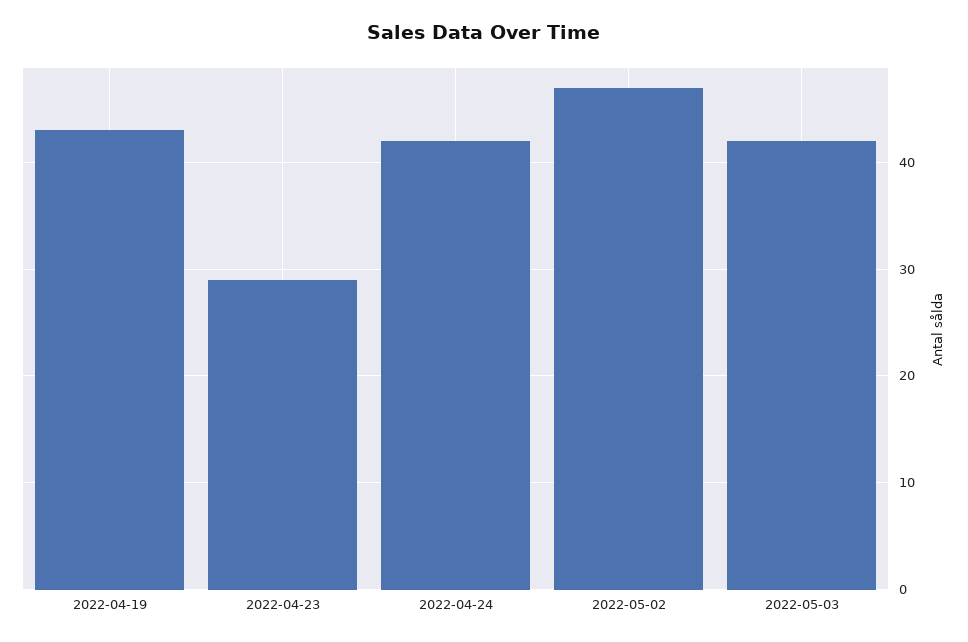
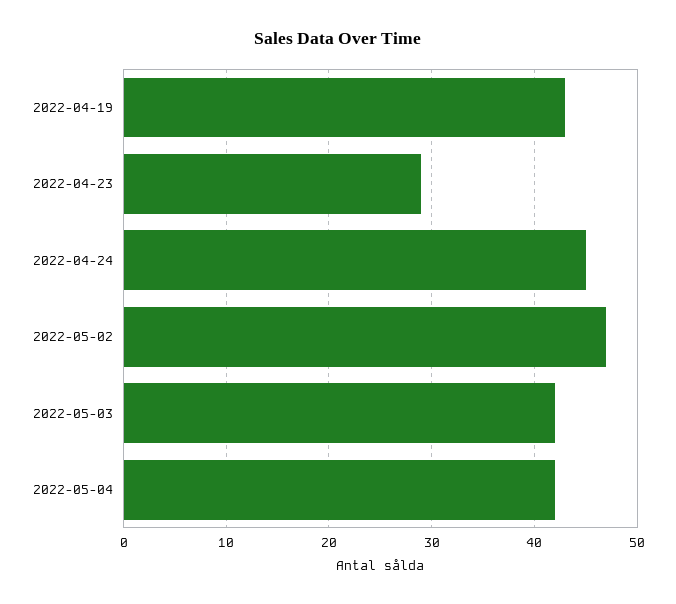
2022-04-24: 42 -> 45
2022-05-04: none -> 42

